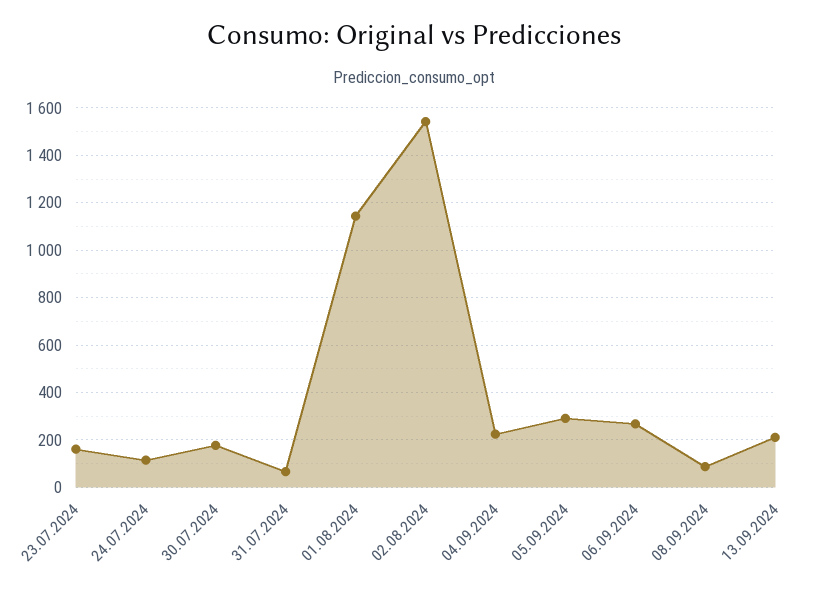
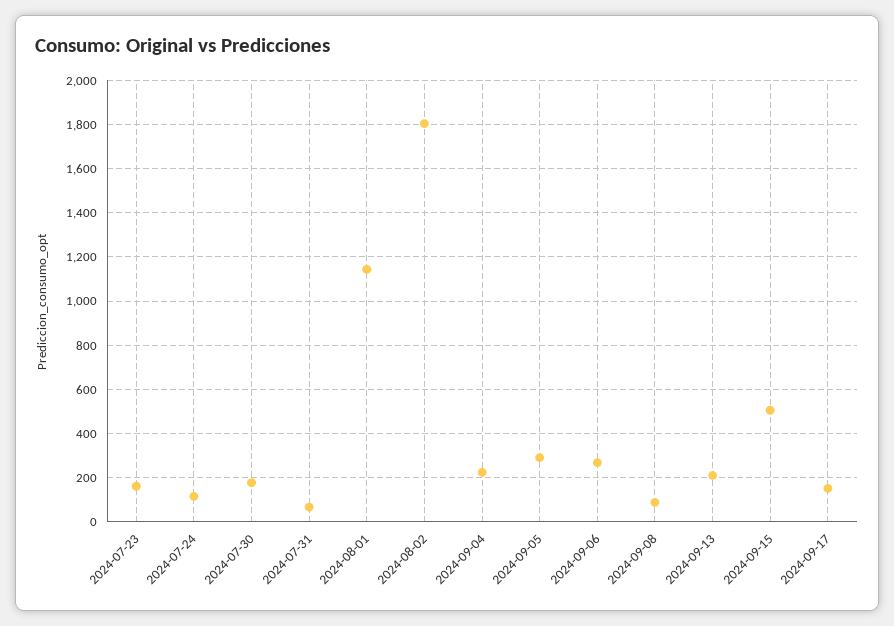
02.08.2024: 1550 -> 1800
2024-09-15: none -> 500
2024-09-17: none -> 150

